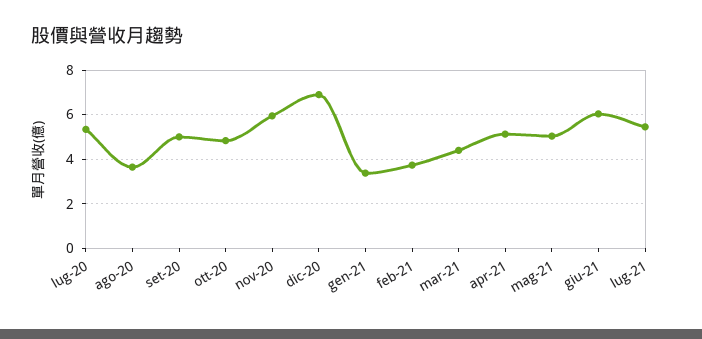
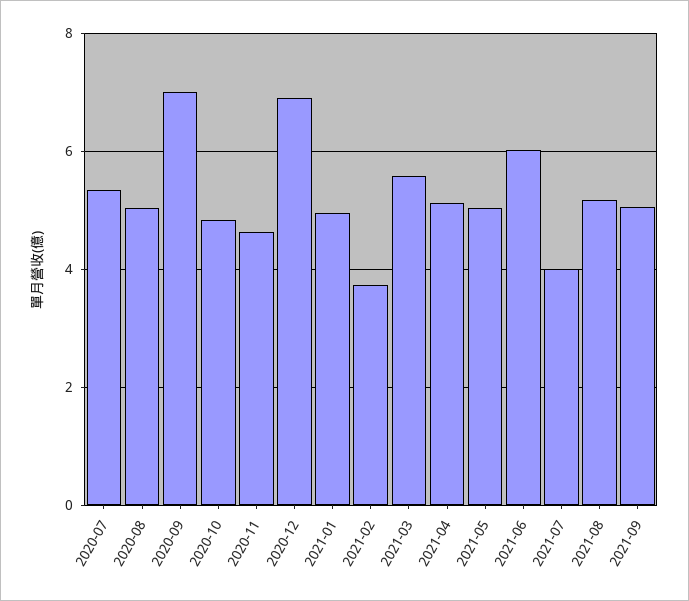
ago-20: 3.5 -> 5
set-20: 5 -> 7
nov-20: 6 -> 4.6
gen-21: 3.5 -> 5
mar-21: 4.5 -> 5.6
lug-21: 5.5 -> 4
2021-08: none -> 5.2
2021-09: none -> 5

